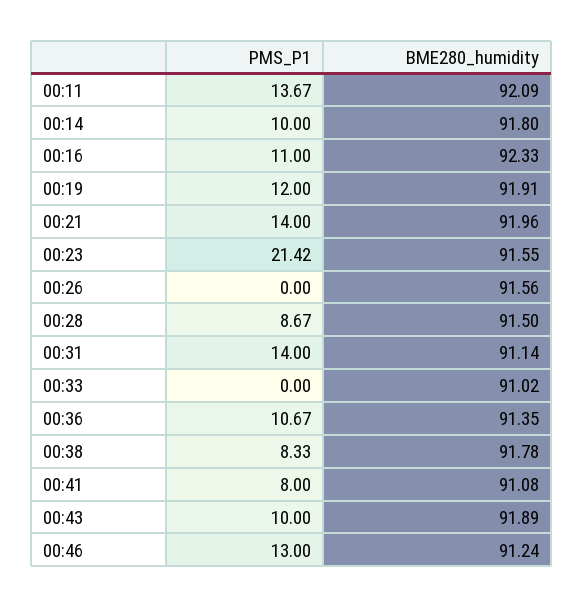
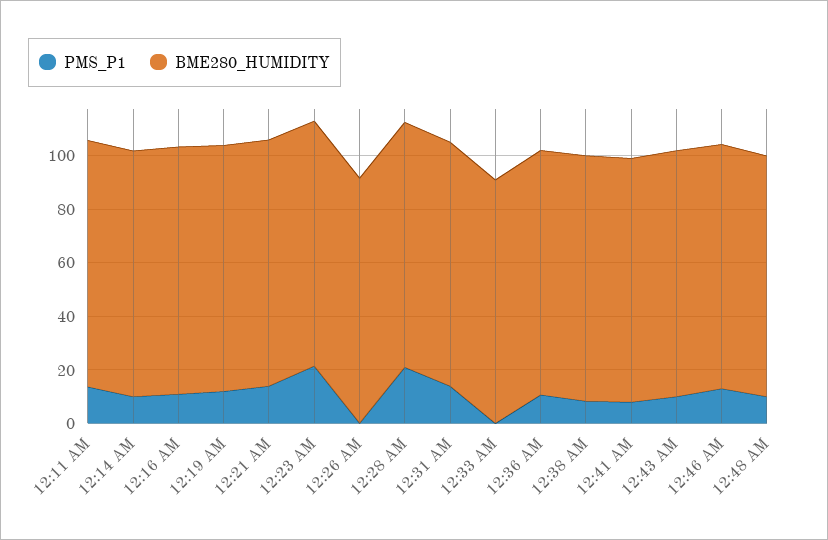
PMS_P1, 00:28: 8.67 -> 20
PMS_P1, 12:48 AM: none -> 10
BME280_humidity, 12:48 AM: none -> 90

